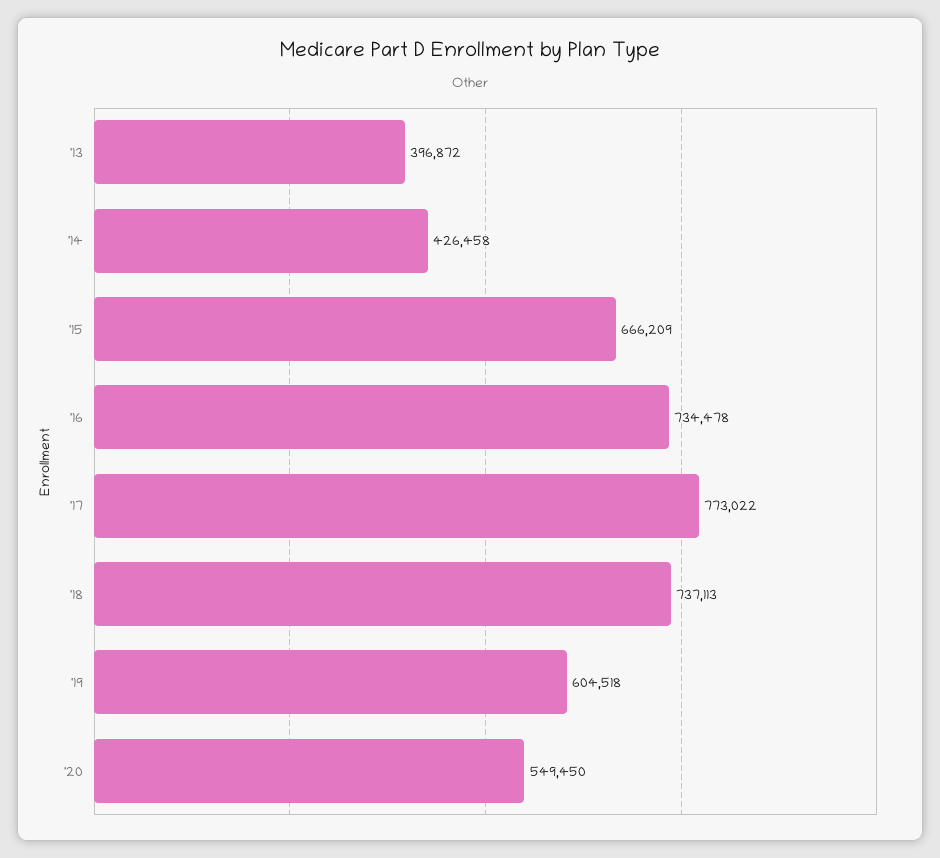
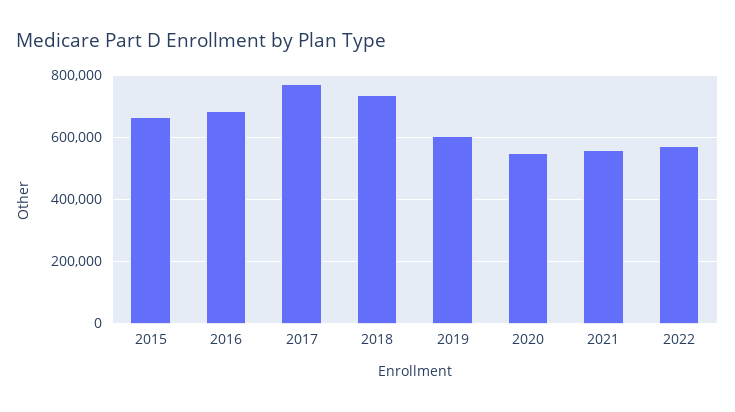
'13: 396872 -> none
'14: 426458 -> none
'16: 734478 -> 680000
2021: none -> 560000
2022: none -> 580000

